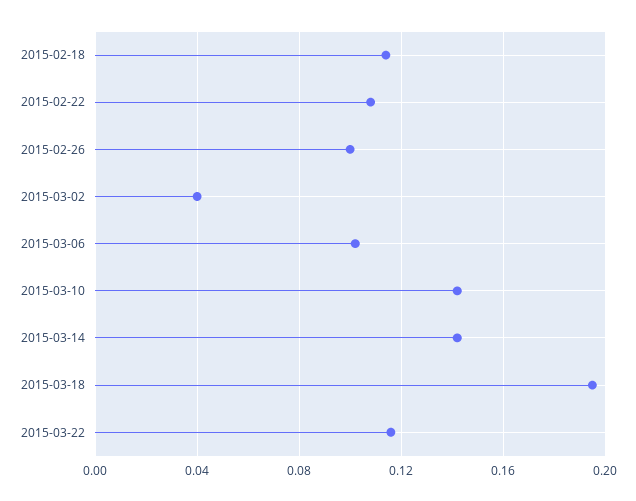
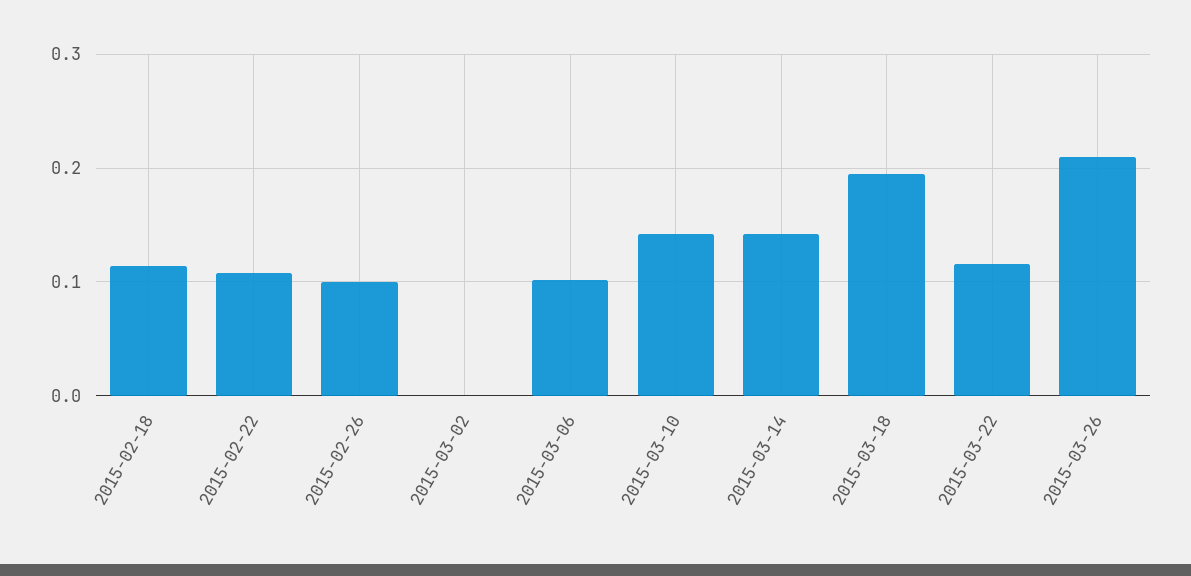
2015-03-02: 0.04 -> 0
2015-03-26: none -> 0.21

